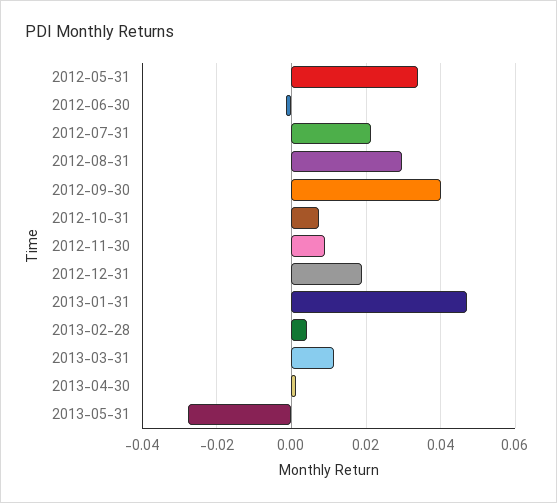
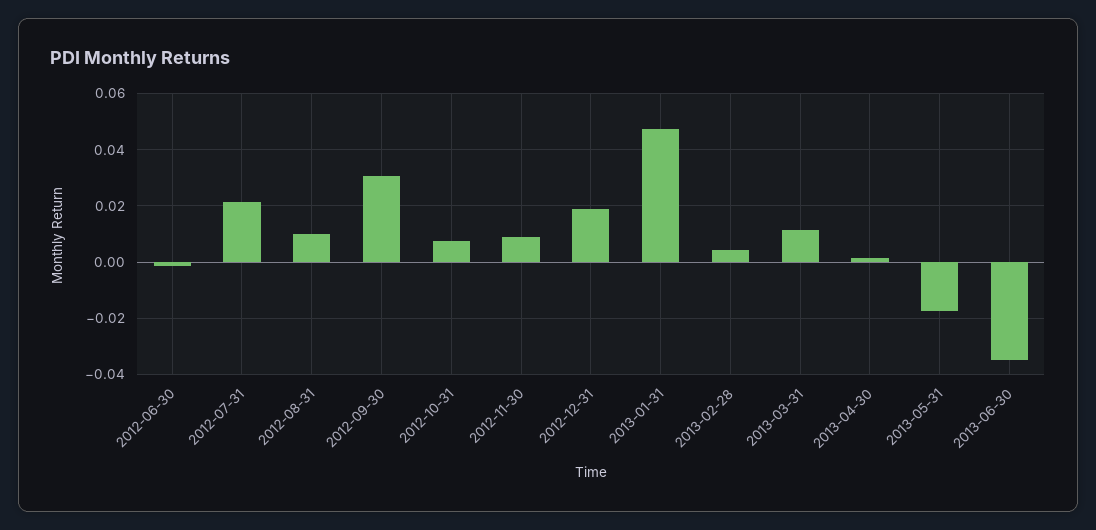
2012-05-31: 0.034 -> none
2012-08-31: 0.03 -> 0.01
2012-09-30: 0.04 -> 0.03
2013-05-31: -0.028 -> -0.0175
2013-06-30: none -> -0.035

